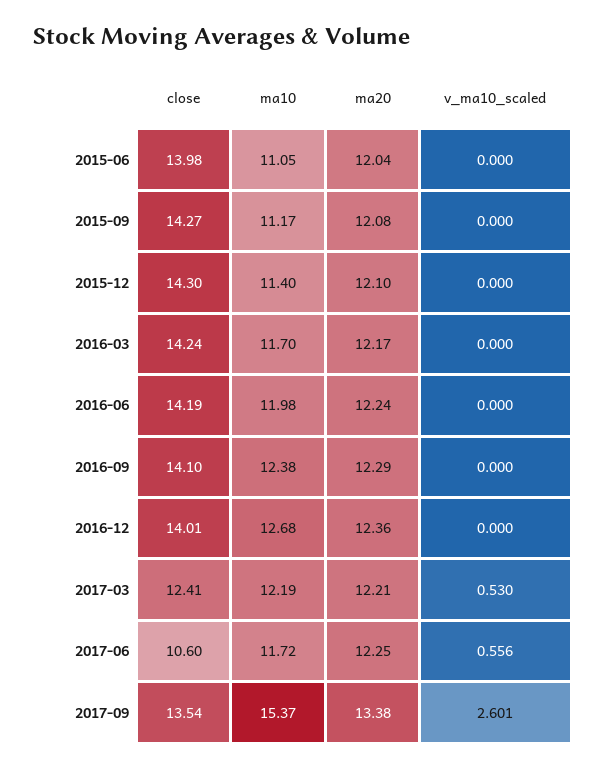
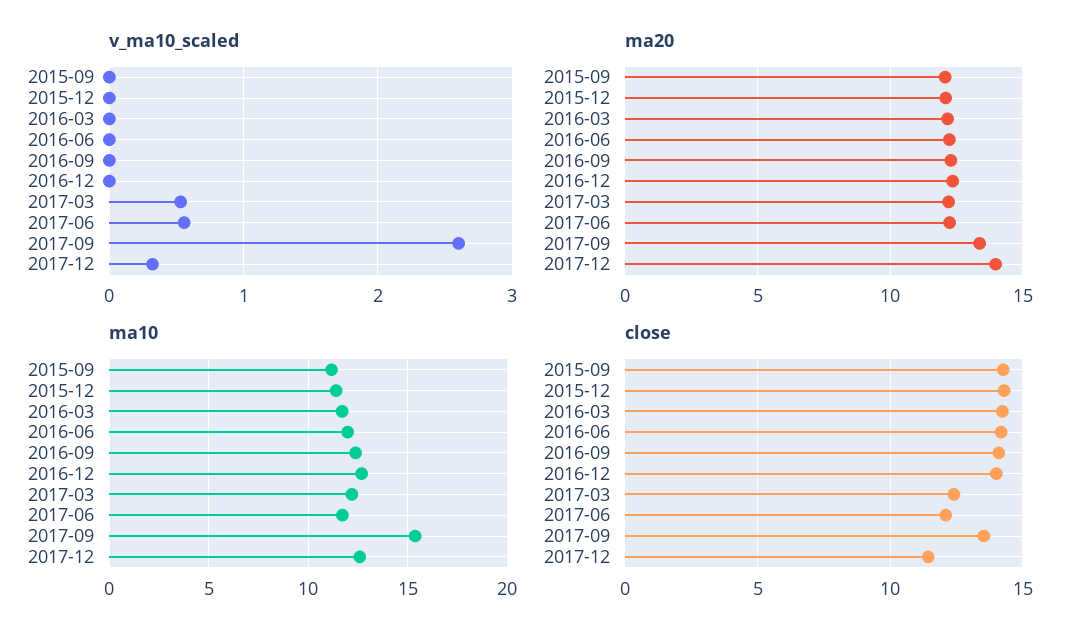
close, 2015-06: 13.98 -> none
ma10, 2015-06: 11.05 -> none
ma20, 2015-06: 12.04 -> none
v_ma10_scaled, 2015-06: 0 -> none
close, 2017-06: 10.6 -> 12
v_ma10_scaled, 2017-12: none -> 0.3
ma20, 2017-12: none -> 14
ma10, 2017-12: none -> 12.5
close, 2017-12: none -> 11.5

